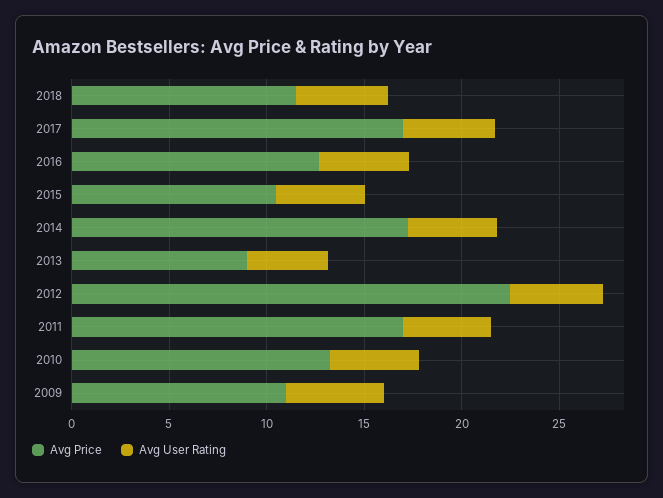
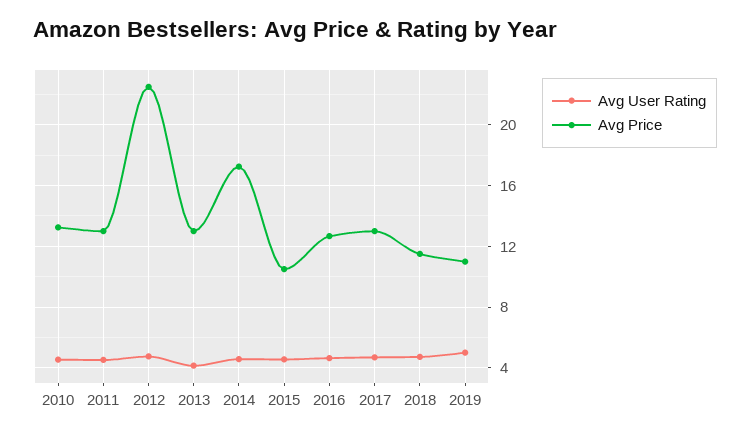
Avg Price, 2017: 17 -> 13
Avg Price, 2013: 9 -> 13
Avg Price, 2011: 17 -> 13
Avg Price, 2009: 11 -> none
Avg User Rating, 2009: 5 -> none
Avg User Rating, 2019: none -> 5
Avg Price, 2019: none -> 11

